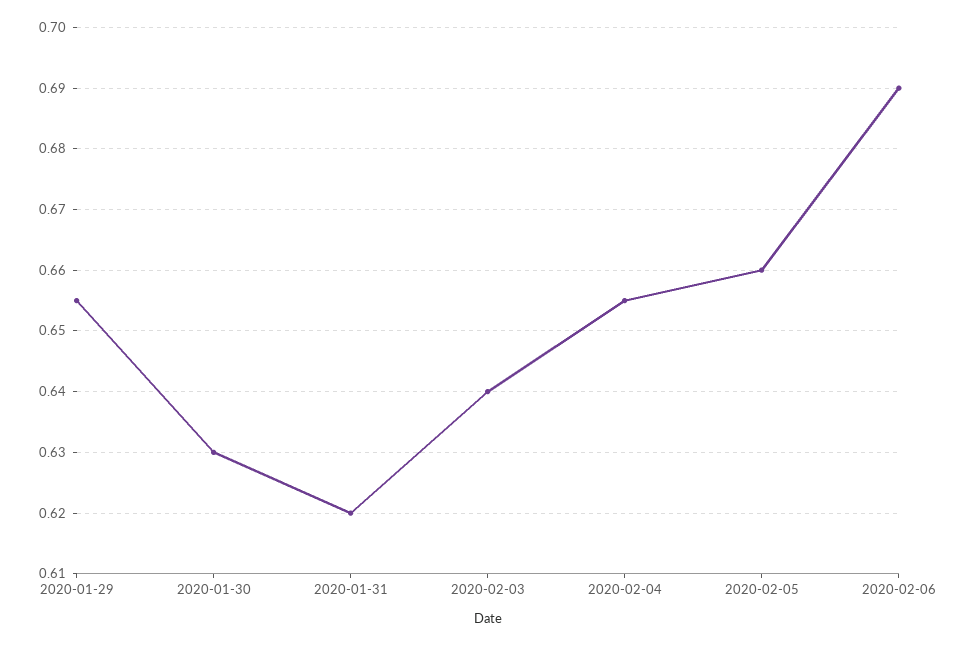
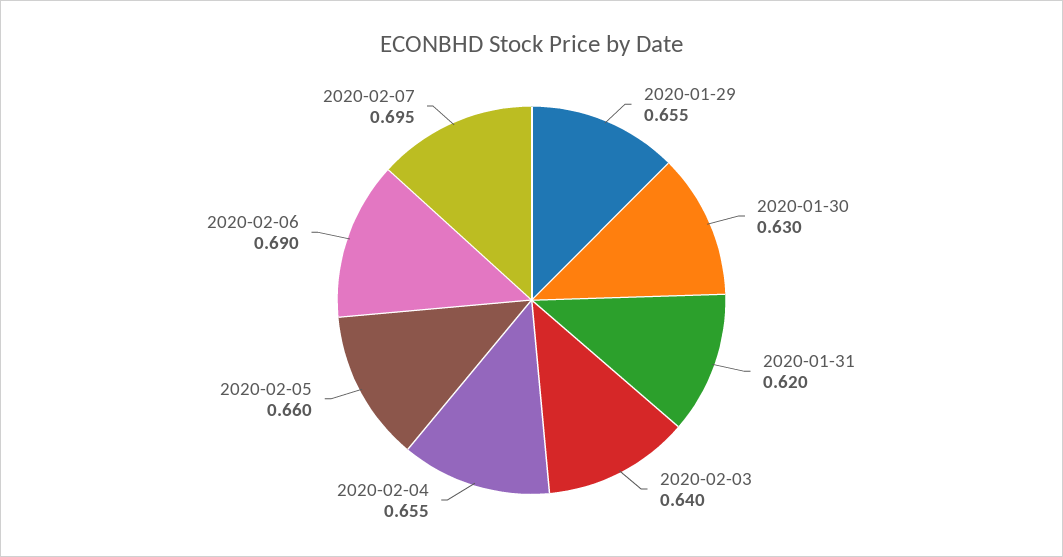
2020-02-07: none -> 0.695

